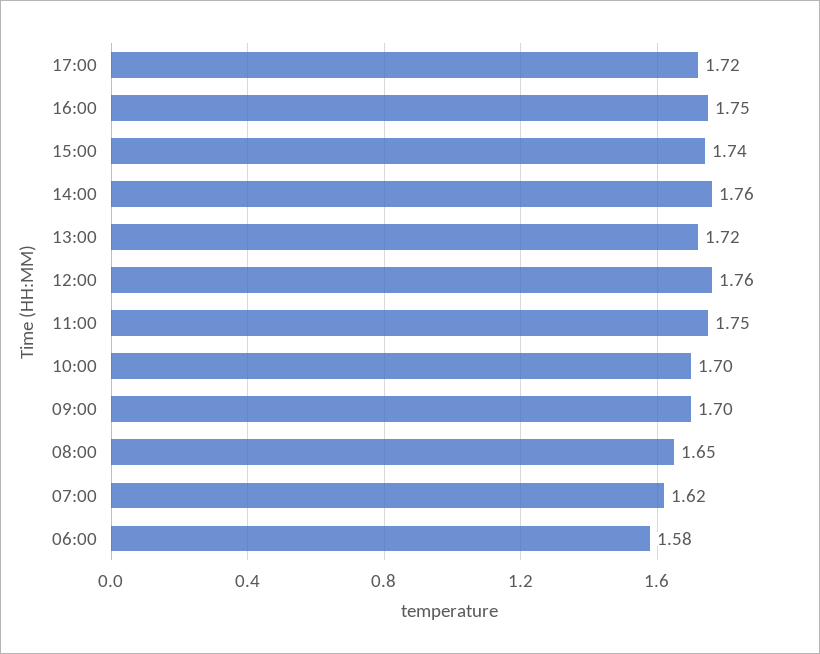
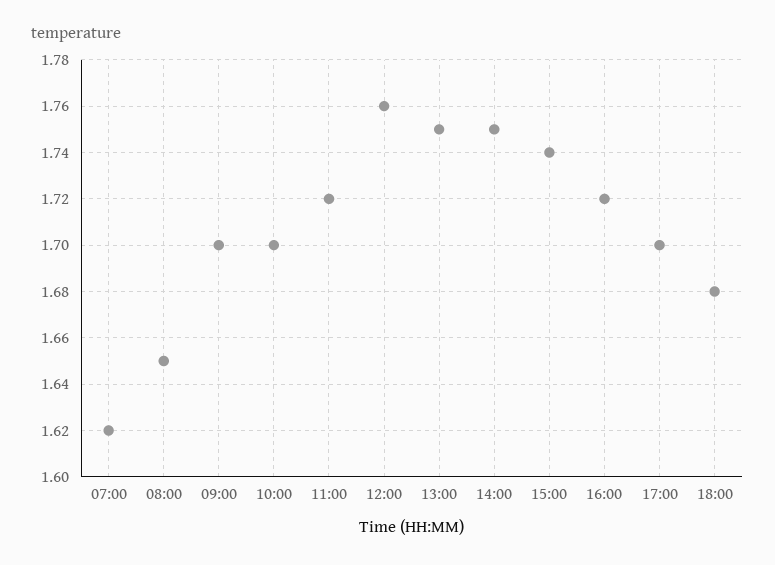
17:00: 1.72 -> 1.7
16:00: 1.75 -> 1.72
14:00: 1.76 -> 1.75
13:00: 1.72 -> 1.75
11:00: 1.75 -> 1.72
06:00: 1.58 -> none
18:00: none -> 1.68

